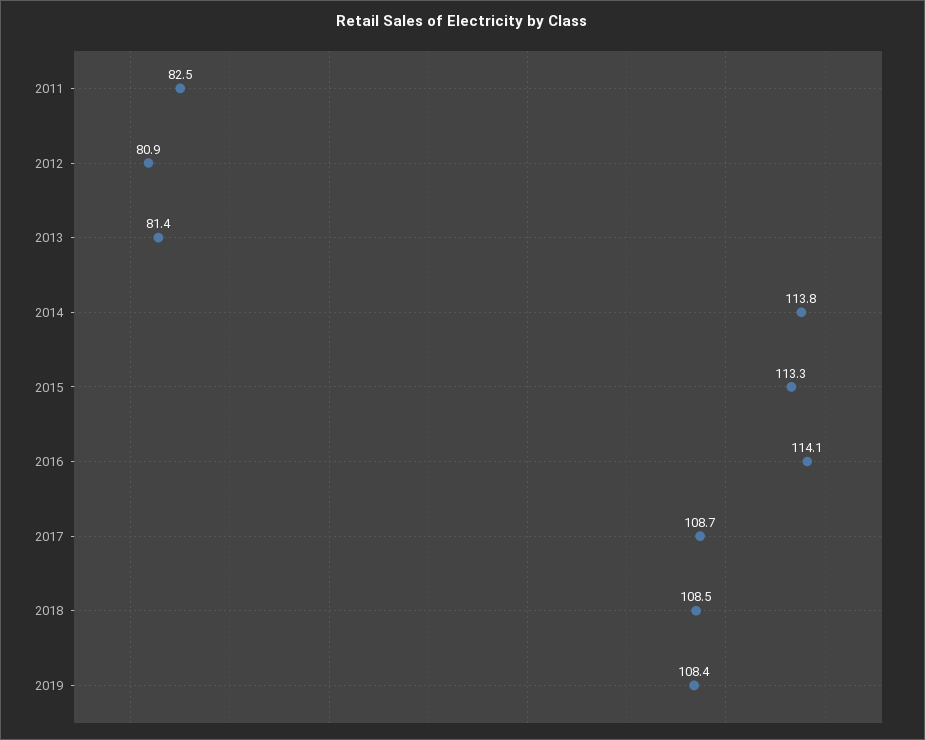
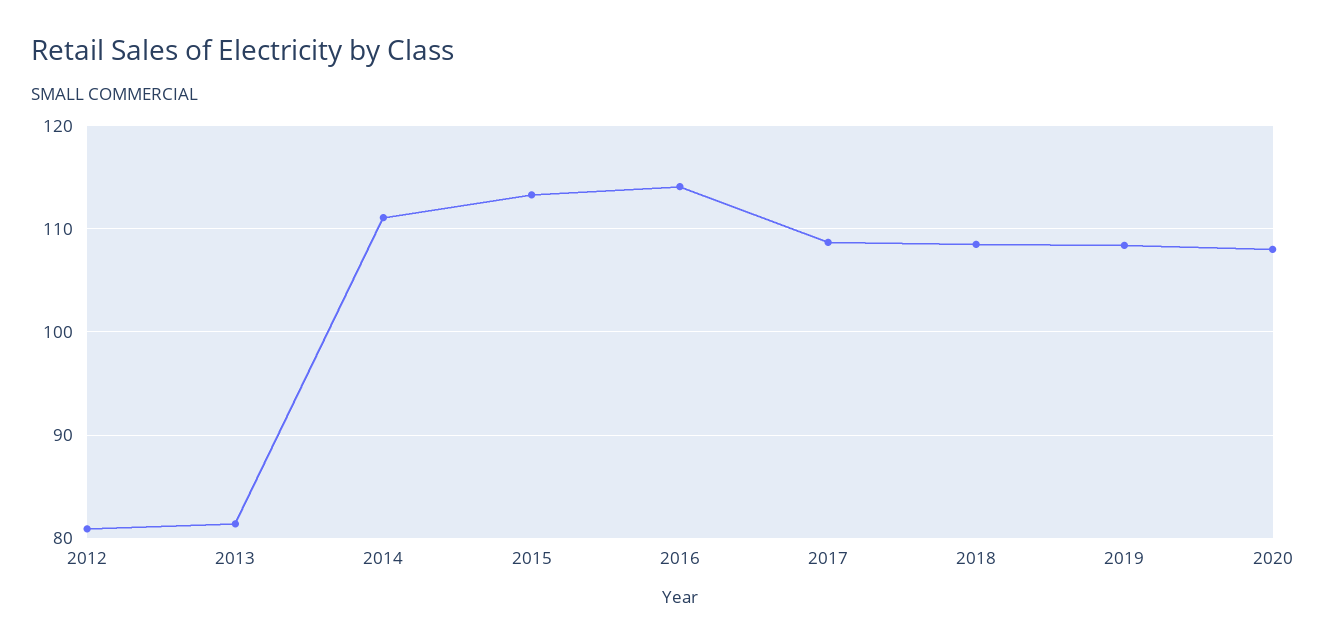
2011: 82.5 -> none
2014: 113.8 -> 111
2020: none -> 108

